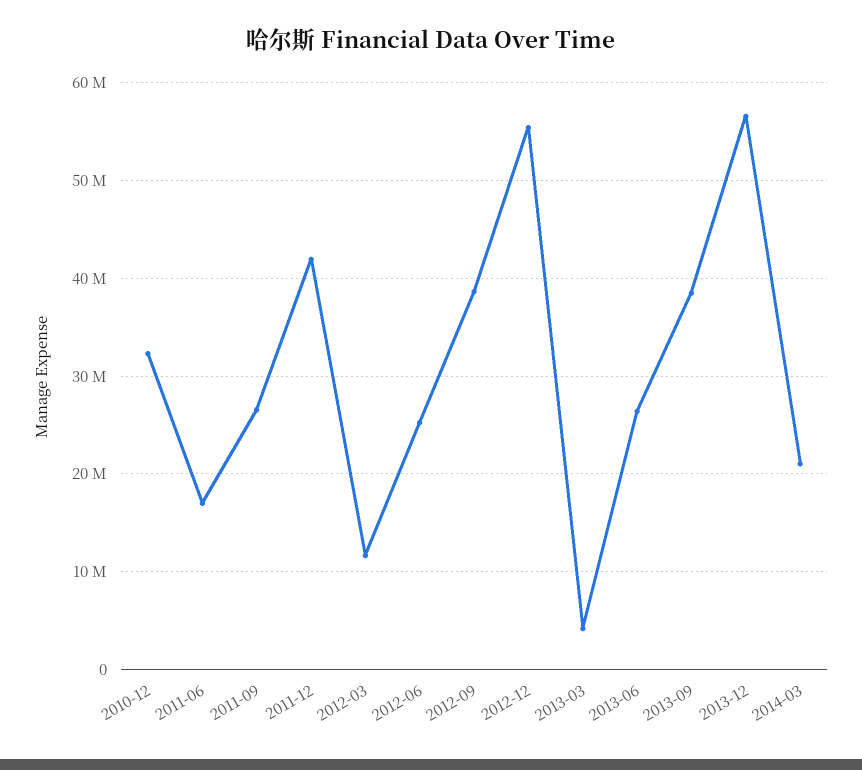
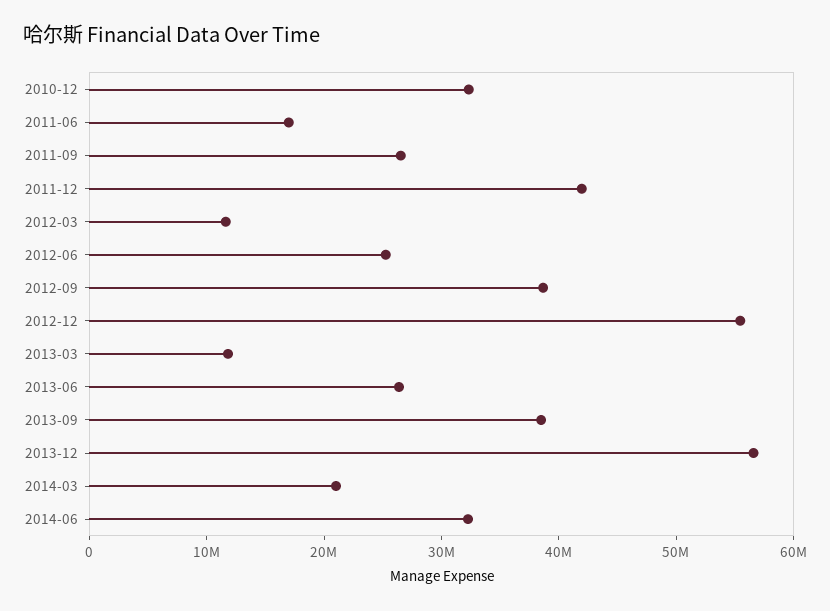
2013-03: 4000000 -> 12000000
2014-06: none -> 32000000

